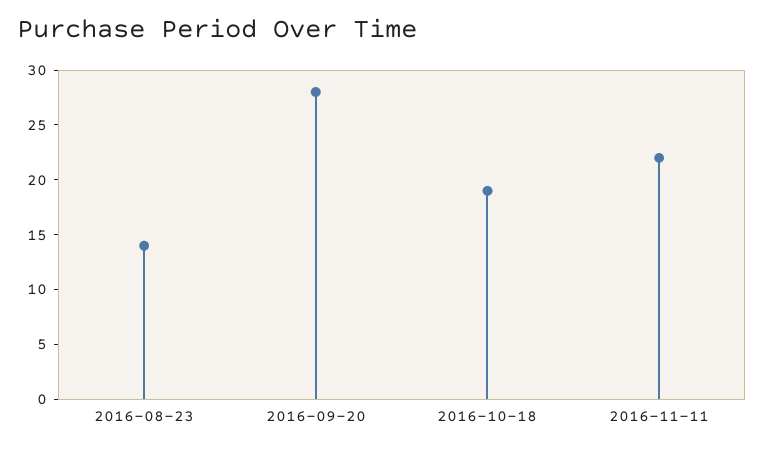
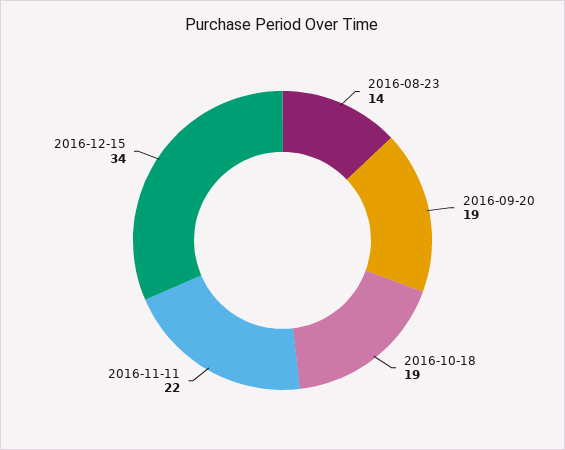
2016-09-20: 28 -> 19
2016-12-15: none -> 34

